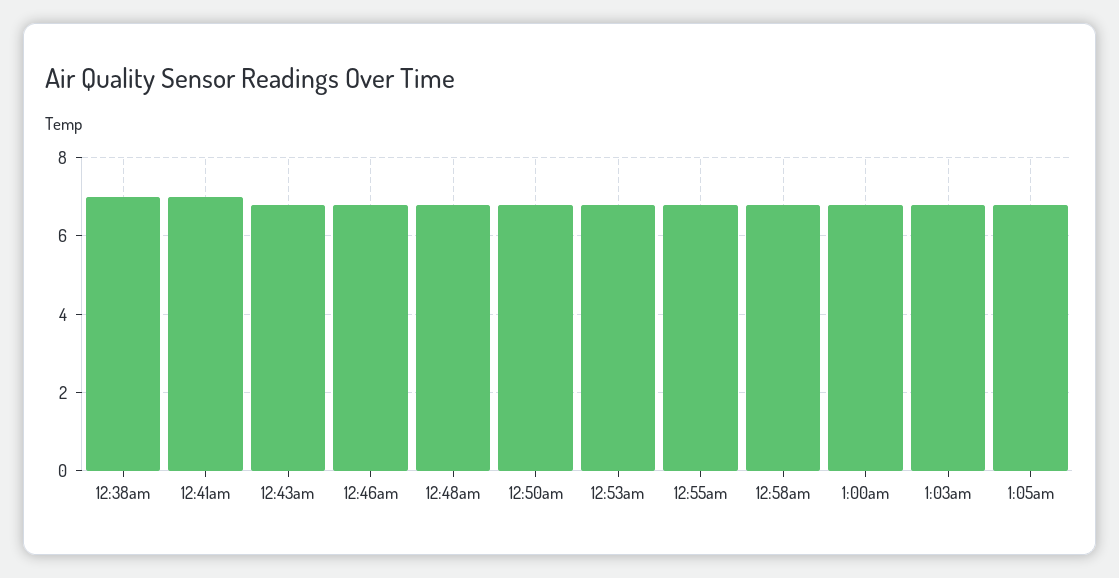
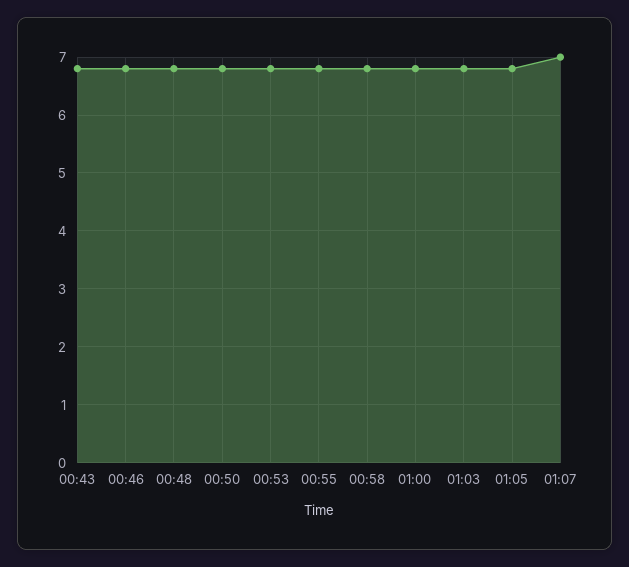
12:38am: 7 -> none
12:41am: 7 -> none
01:07: none -> 7

